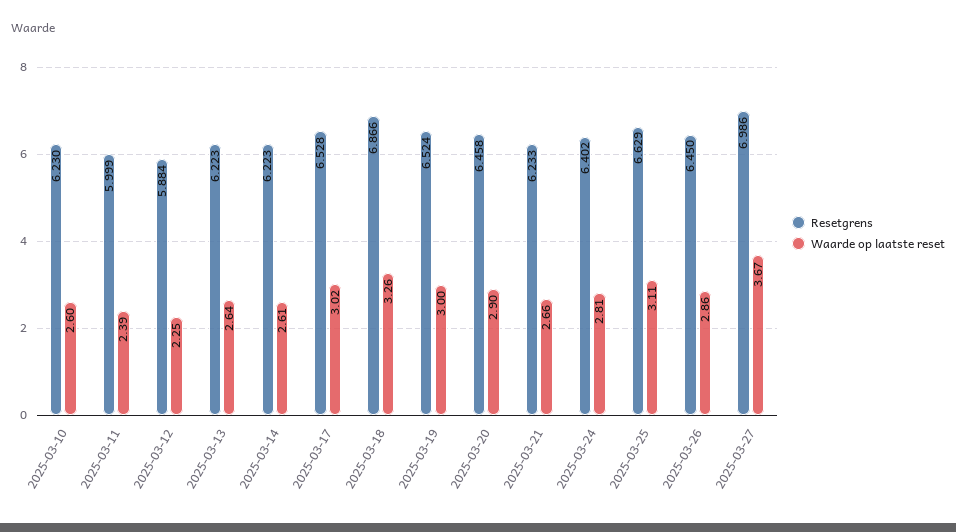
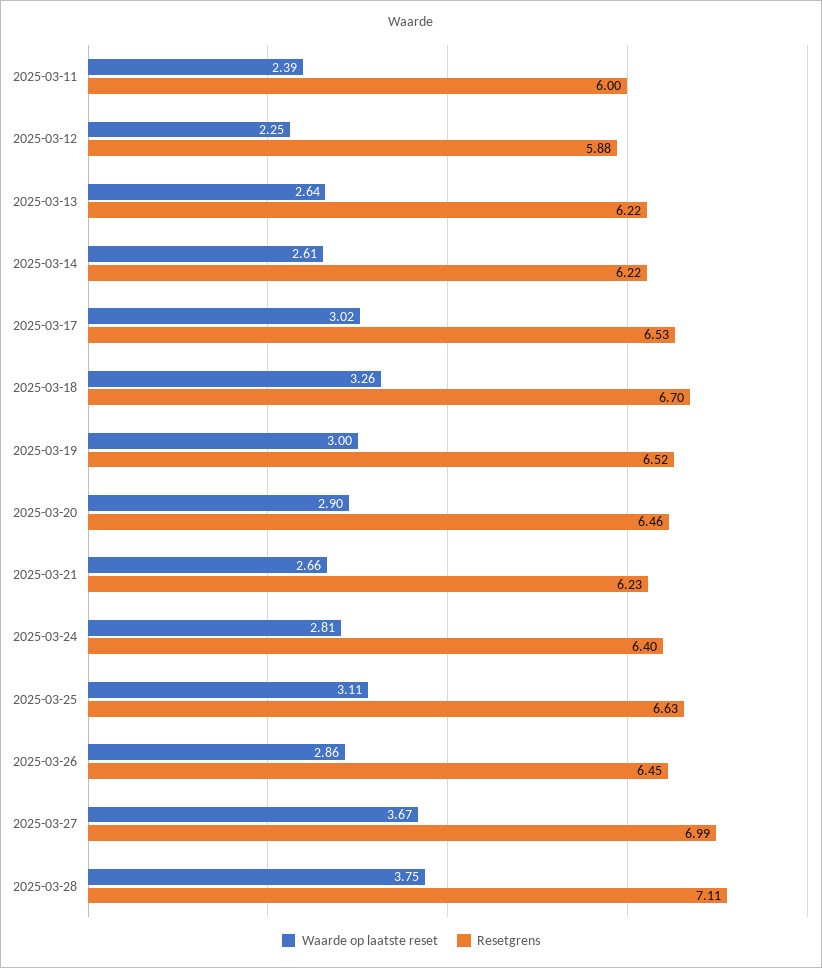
Resetgrens, 2025-03-10: 6.23 -> none
Waarde op laatste reset, 2025-03-10: 2.6 -> none
Resetgrens, 2025-03-18: 6.866 -> 6.7
Waarde op laatste reset, 2025-03-28: none -> 3.75
Resetgrens, 2025-03-28: none -> 7.11

